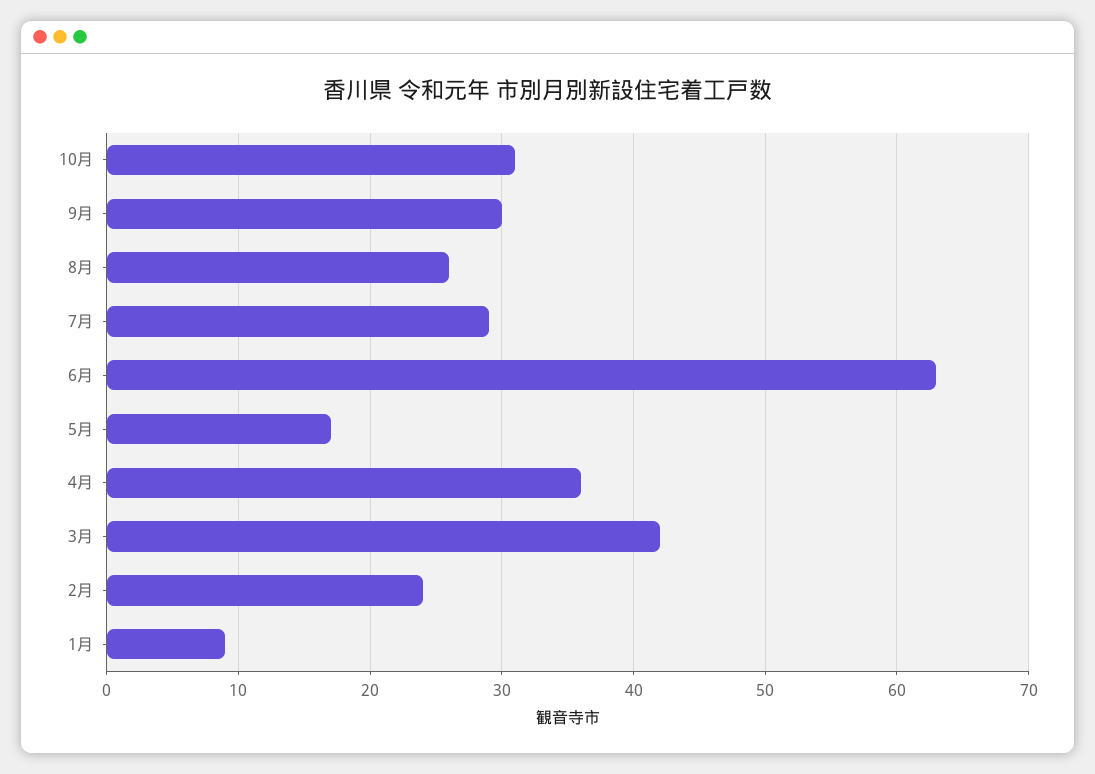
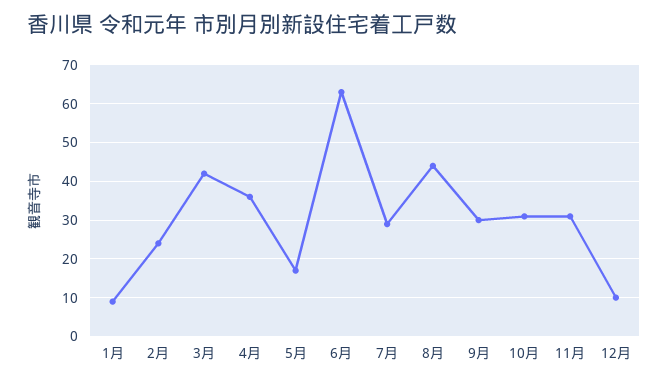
8月: 26 -> 45
11月: none -> 30
12月: none -> 10

